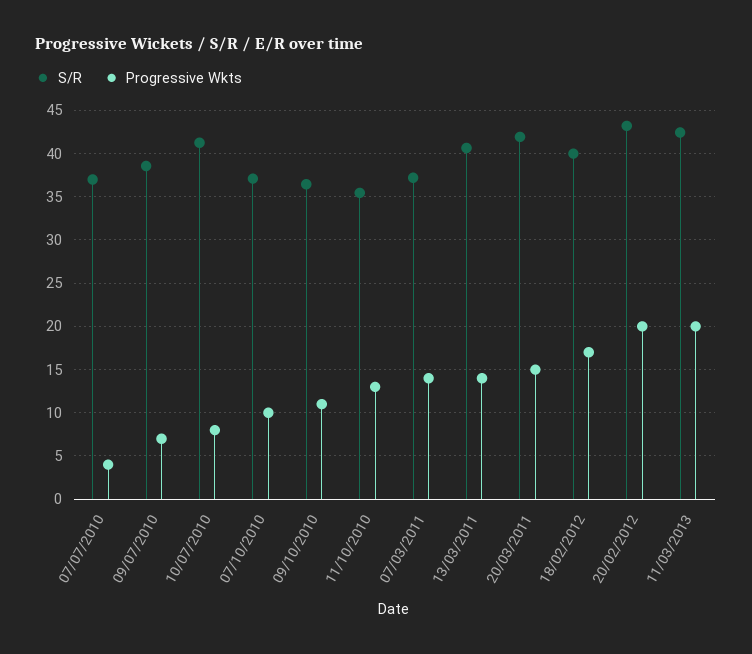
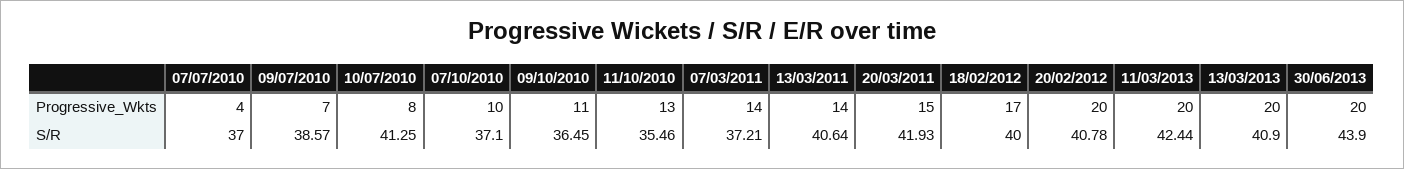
S/R, 20/02/2012: 43 -> 40.78
Progressive Wkts, 13/03/2013: none -> 20
Progressive Wkts, 30/06/2013: none -> 20
S/R, 13/03/2013: none -> 40.9
S/R, 30/06/2013: none -> 43.9

